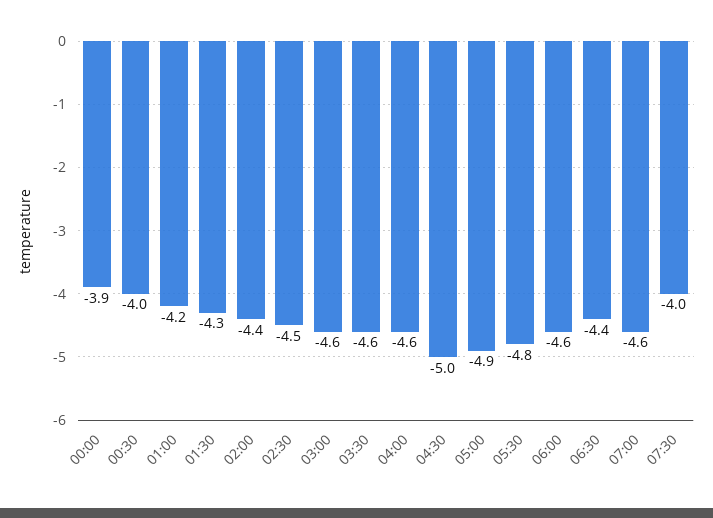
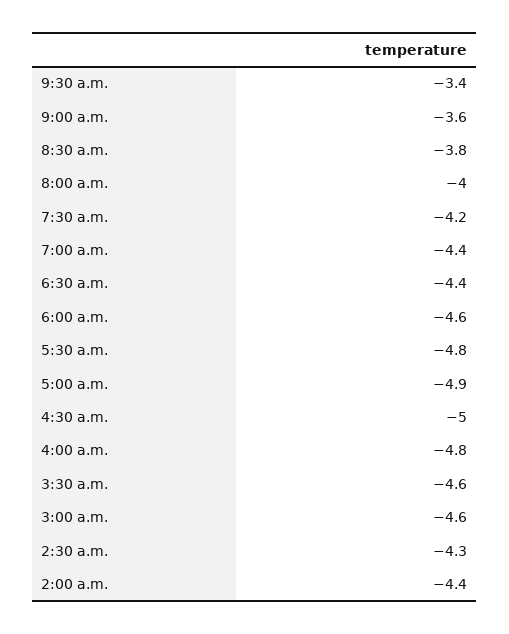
00:00: -3.9 -> none
00:30: -4 -> none
01:00: -4.2 -> none
01:30: -4.3 -> none
02:30: -4.5 -> -4.3
04:00: -4.6 -> -4.8
07:00: -4.6 -> -4.4
07:30: -4 -> -4.2
9:30 a.m.: none -> -3.4
9:00 a.m.: none -> -3.6
8:30 a.m.: none -> -3.8
8:00 a.m.: none -> -4

